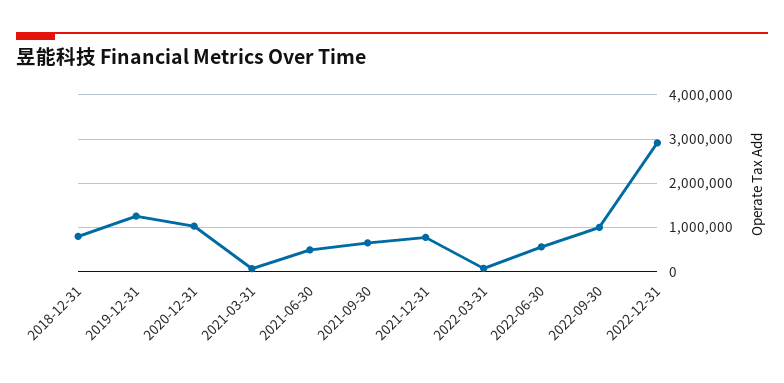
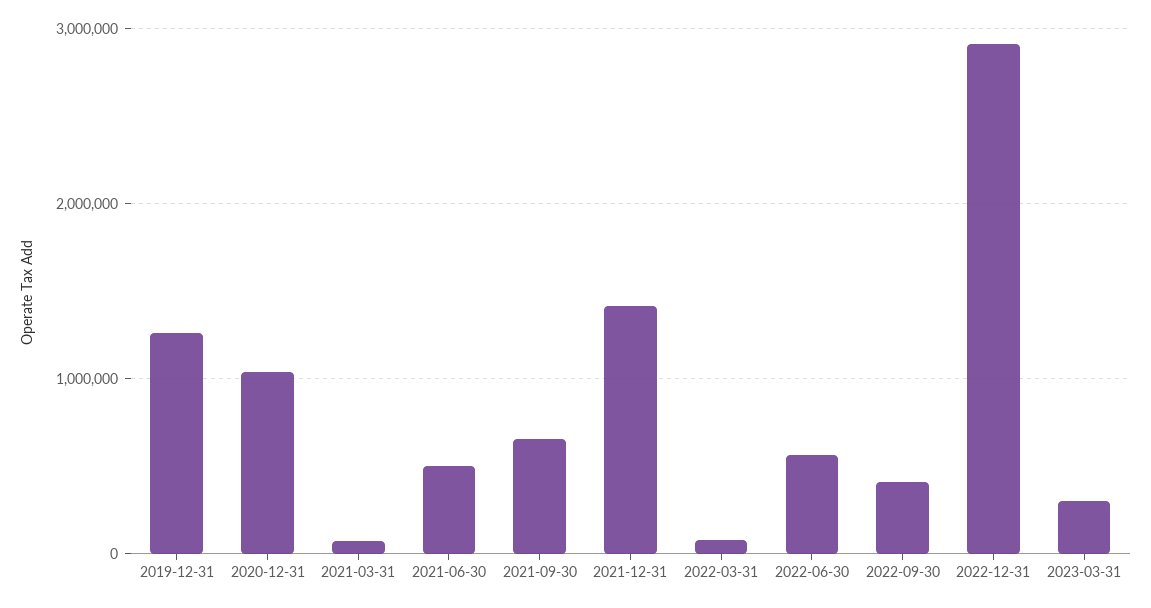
2018-12-31: 800000 -> none
2021-12-31: 800000 -> 1400000
2022-09-30: 1000000 -> 400000
2023-03-31: none -> 300000

